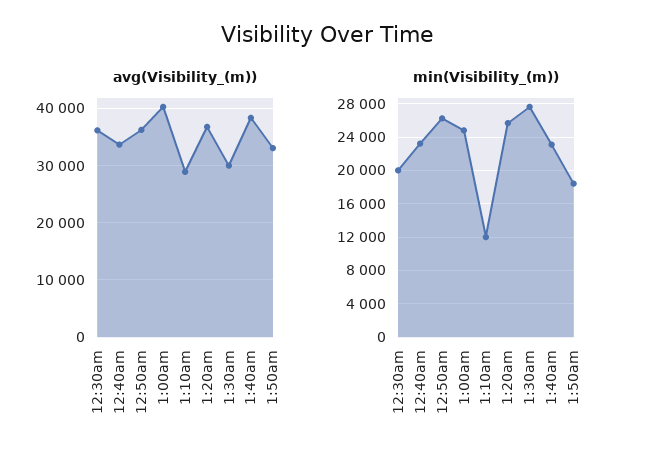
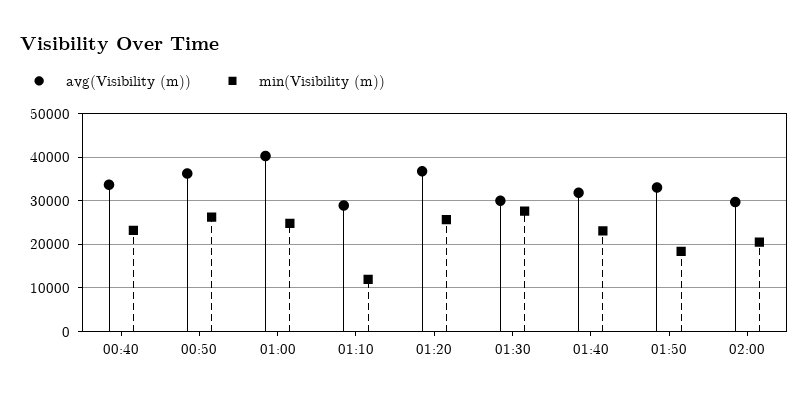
avg(Visibility_(m)), 12:30am: 36000 -> none
avg(Visibility_(m)), 1:40am: 38000 -> 32000
min(Visibility_(m)), 12:30am: 20000 -> none
avg(Visibility_(m)), 02:00: none -> 30000
min(Visibility_(m)), 02:00: none -> 20000

